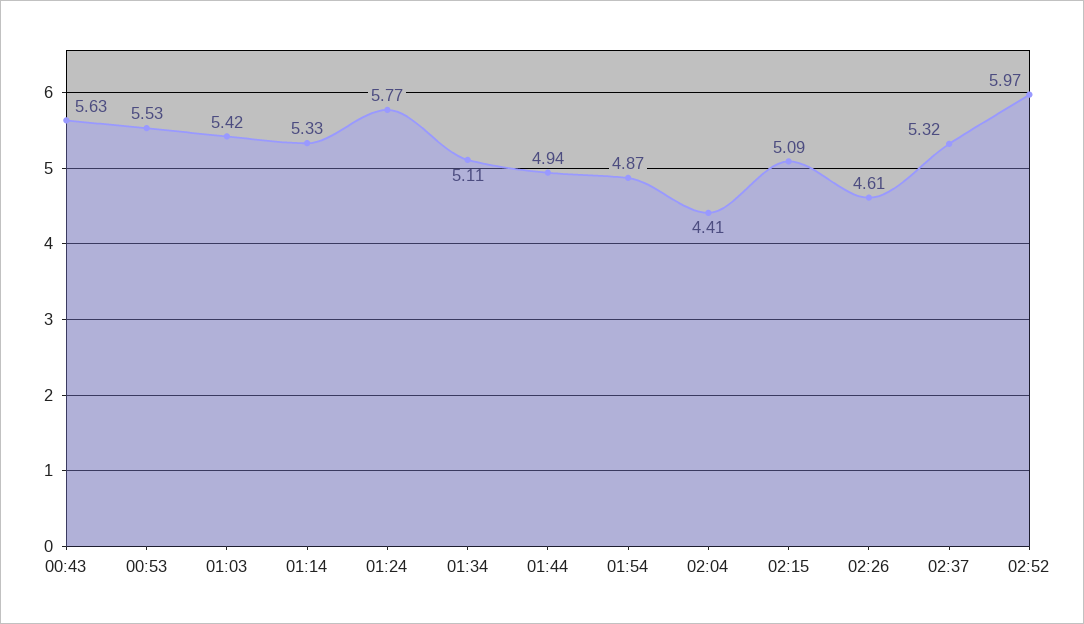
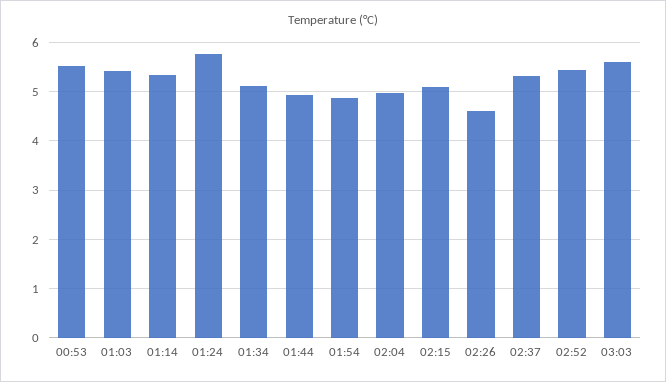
00:43: 5.63 -> none
02:04: 4.41 -> 5
02:52: 5.97 -> 5.4
03:03: none -> 5.6

